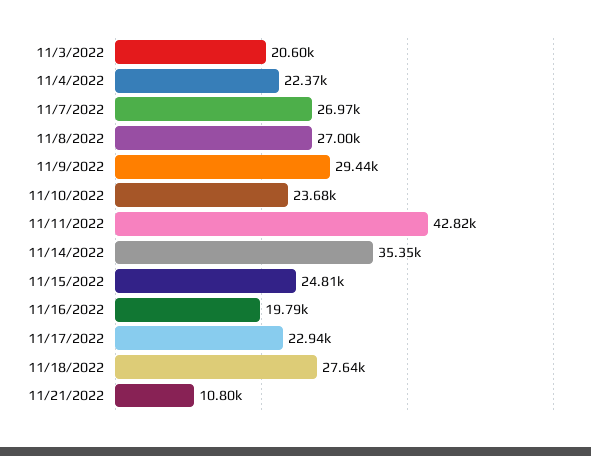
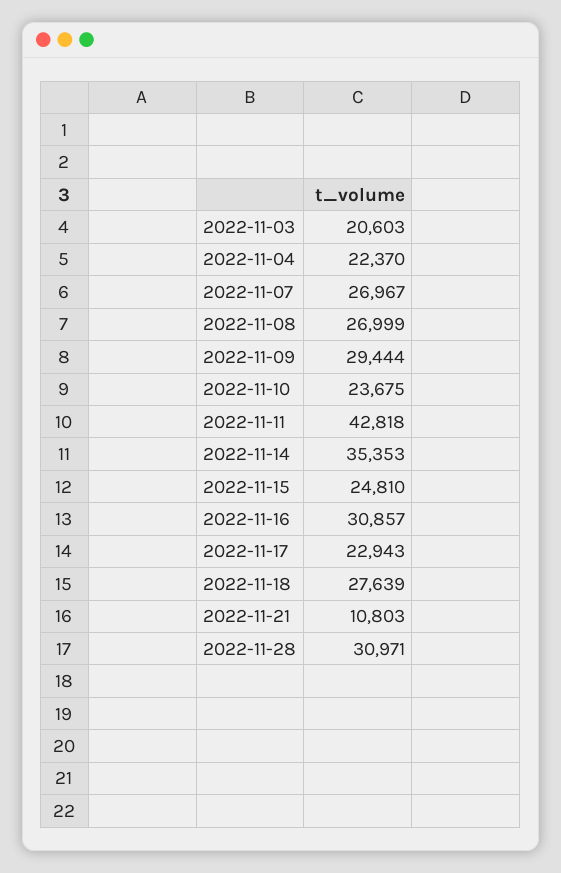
11/16/2022: 19790 -> 30857
2022-11-28: none -> 30971

